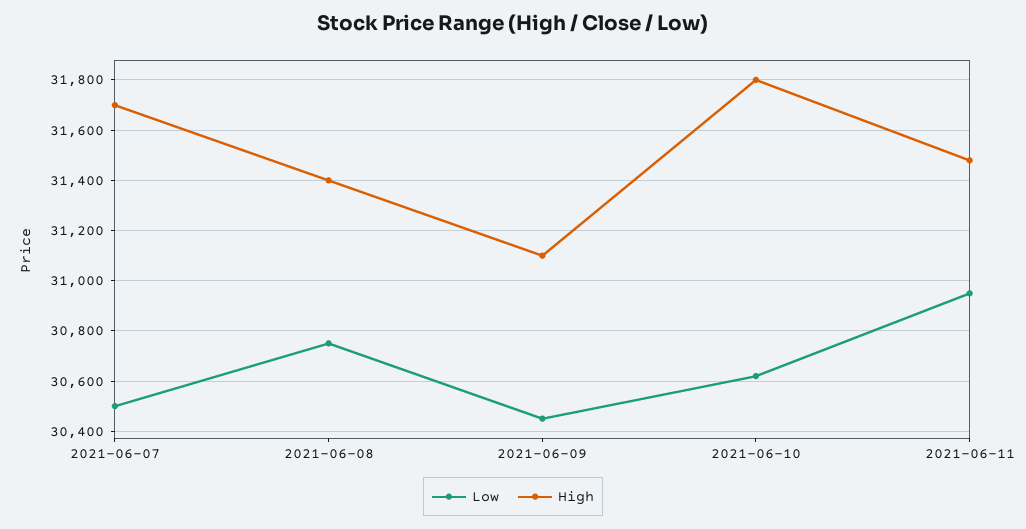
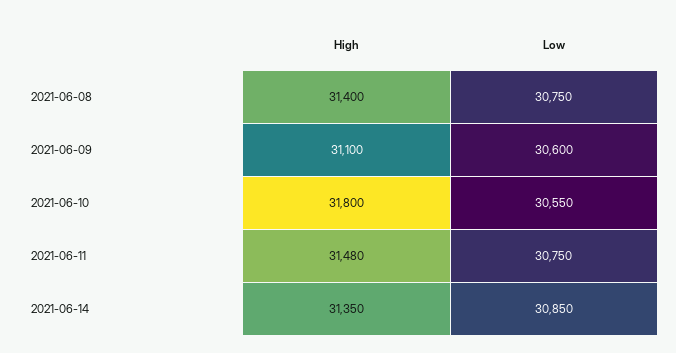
Low, 2021-06-07: 30500 -> none
High, 2021-06-07: 31700 -> none
Low, 2021-06-09: 30450 -> 30600
Low, 2021-06-10: 30625 -> 30550
Low, 2021-06-11: 30950 -> 30750
High, 2021-06-14: none -> 31350
Low, 2021-06-14: none -> 30850

